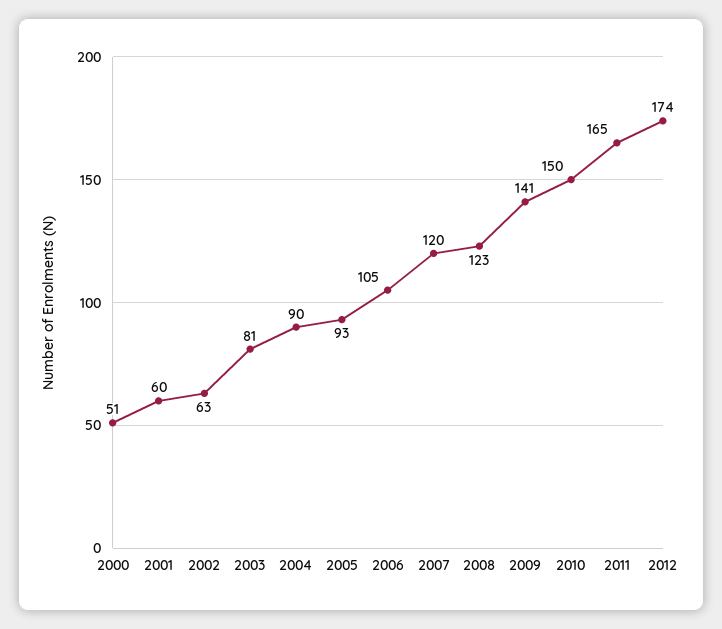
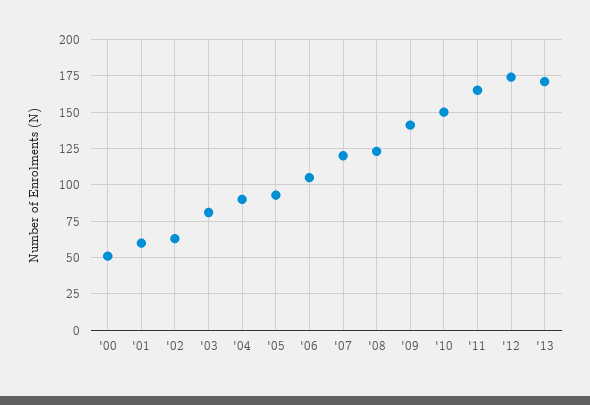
'13: none -> 170

